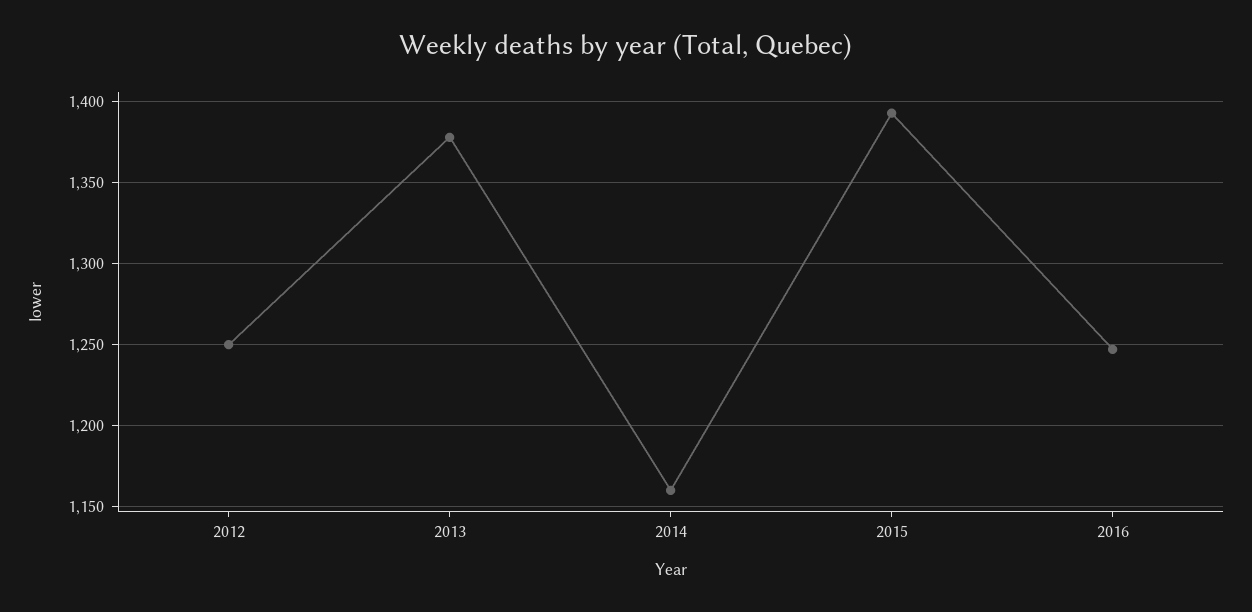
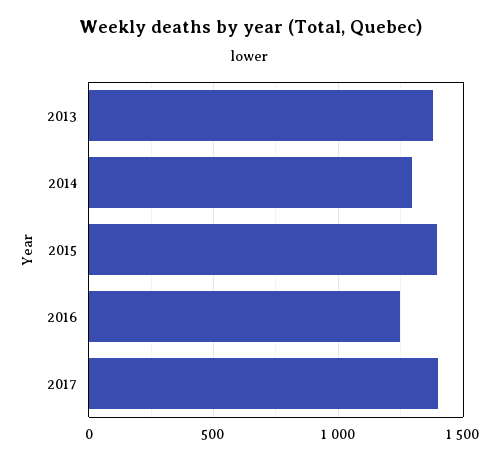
2012: 1250 -> none
2014: 1160 -> 1300
2017: none -> 1400

